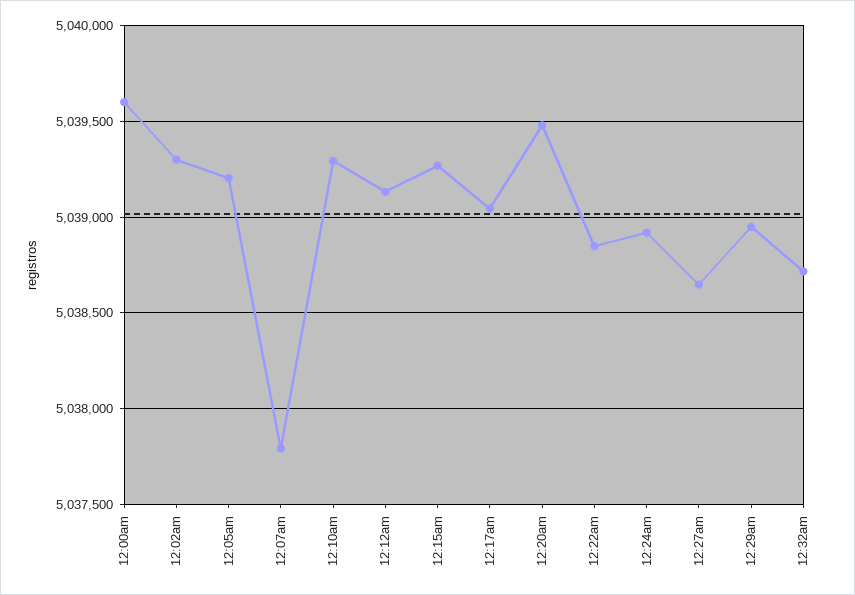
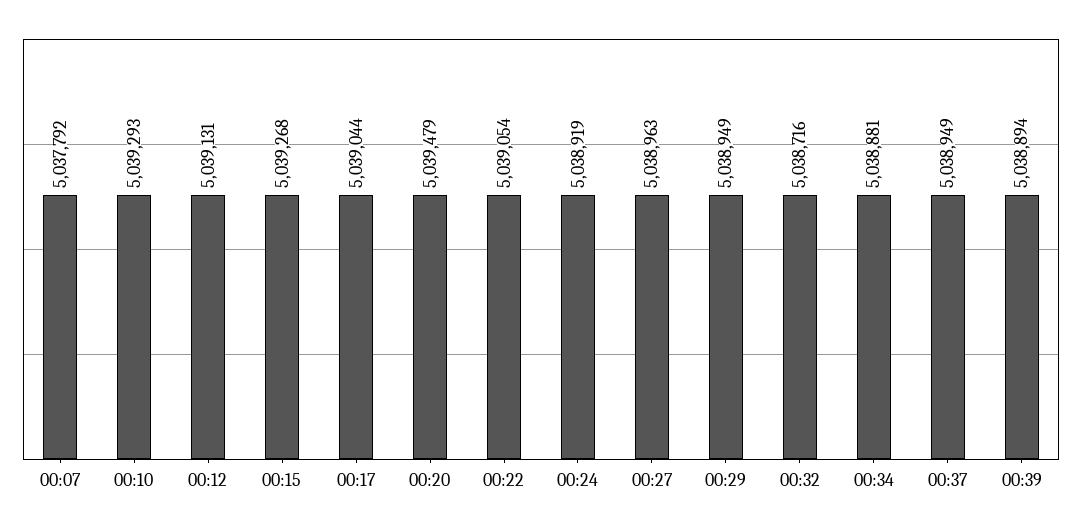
12:00am: 5039600 -> none
12:02am: 5039300 -> none
12:05am: 5039200 -> none
12:22am: 5038850 -> 5039054
12:27am: 5038650 -> 5038963
00:34: none -> 5038881
00:37: none -> 5038949
00:39: none -> 5038894

